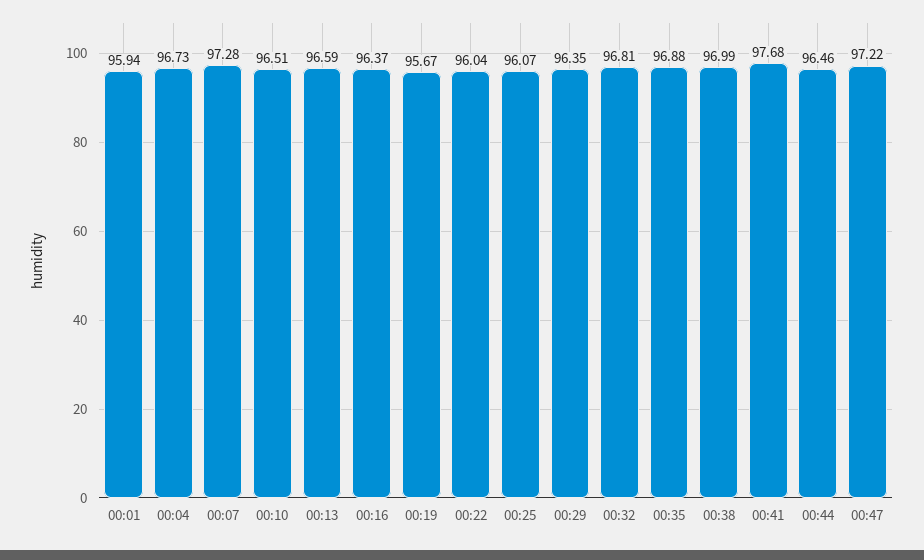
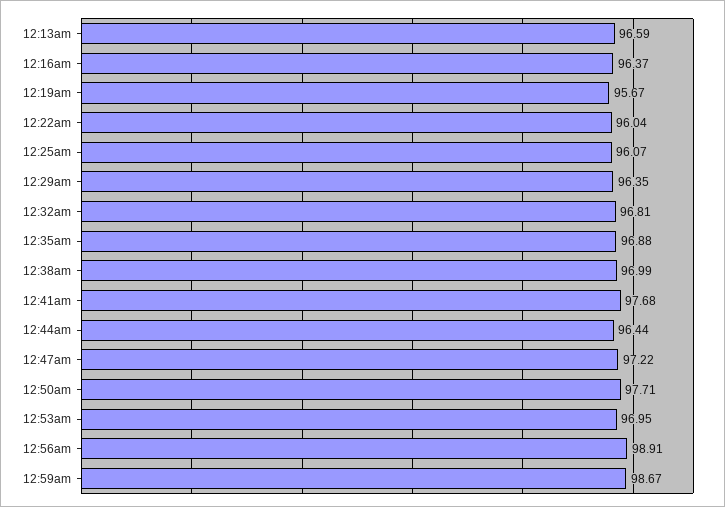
00:01: 95.94 -> none
00:04: 96.73 -> none
00:07: 97.28 -> none
00:10: 96.51 -> none
00:44: 96.46 -> 96.44
12:50am: none -> 97.71
12:53am: none -> 96.95
12:56am: none -> 98.91
12:59am: none -> 98.67

